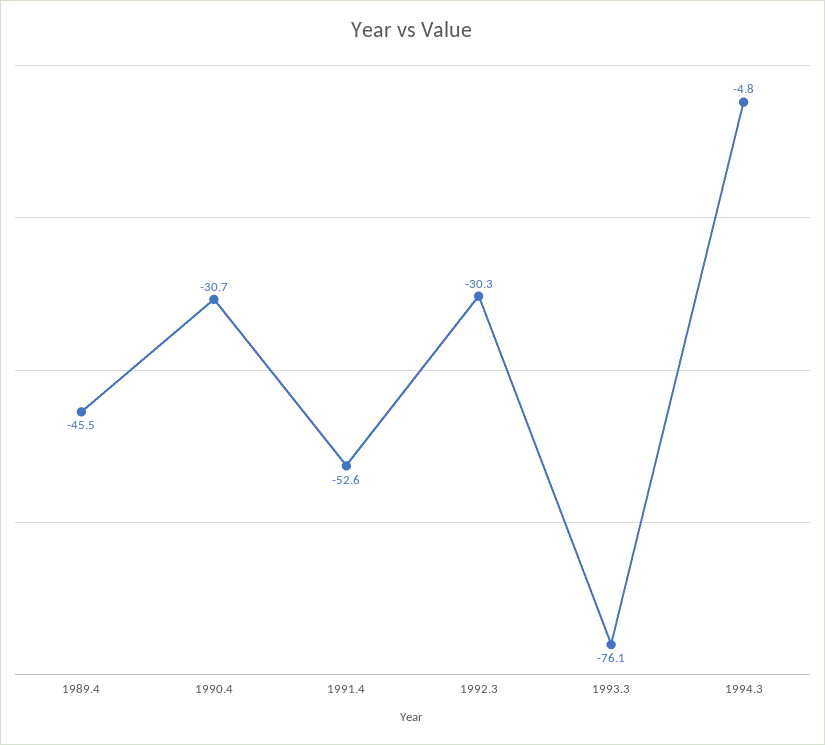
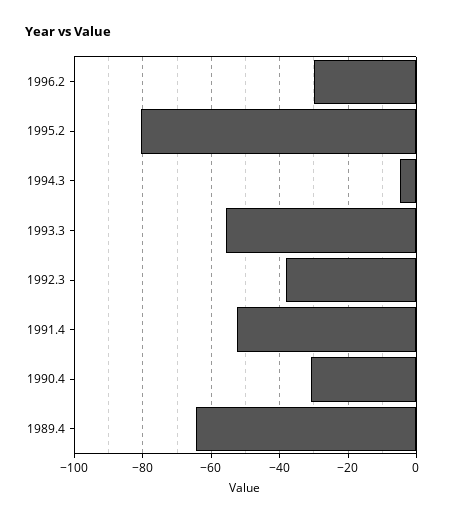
1989.4: -45.5 -> -64
1992.3: -30.3 -> -38
1993.3: -76.1 -> -56
1996.2: none -> -30
1995.2: none -> -80

